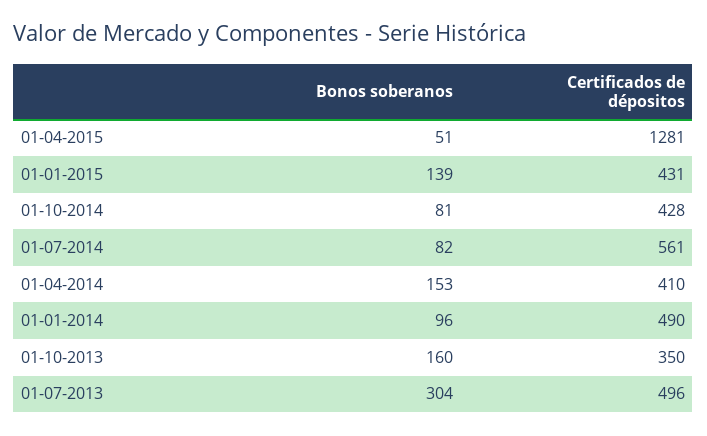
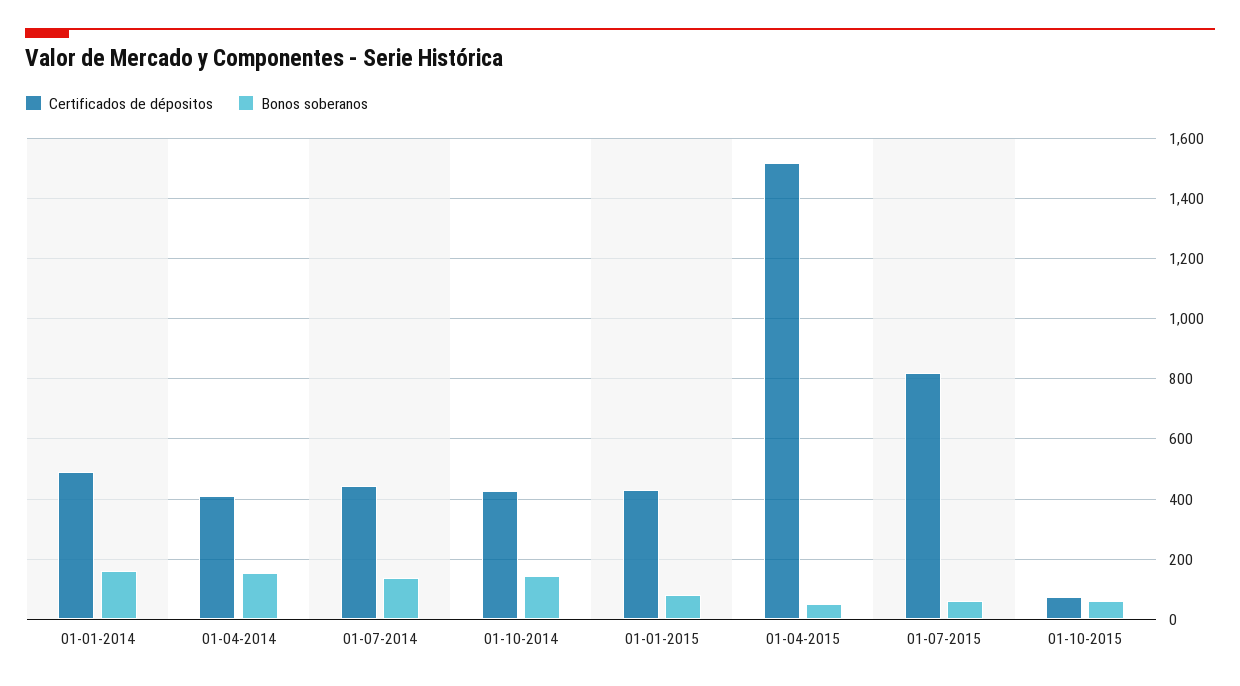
Certificados de dépositos, 01-04-2015: 1281 -> 1520
Bonos soberanos, 01-01-2015: 139 -> 80
Bonos soberanos, 01-10-2014: 81 -> 140
Bonos soberanos, 01-07-2014: 82 -> 140
Certificados de dépositos, 01-07-2014: 561 -> 440
Bonos soberanos, 01-01-2014: 96 -> 160
Bonos soberanos, 01-10-2013: 160 -> none
Certificados de dépositos, 01-10-2013: 350 -> none
Bonos soberanos, 01-07-2013: 304 -> none
Certificados de dépositos, 01-07-2013: 496 -> none
Certificados de dépositos, 01-07-2015: none -> 820
Bonos soberanos, 01-07-2015: none -> 60
Certificados de dépositos, 01-10-2015: none -> 80
Bonos soberanos, 01-10-2015: none -> 60

